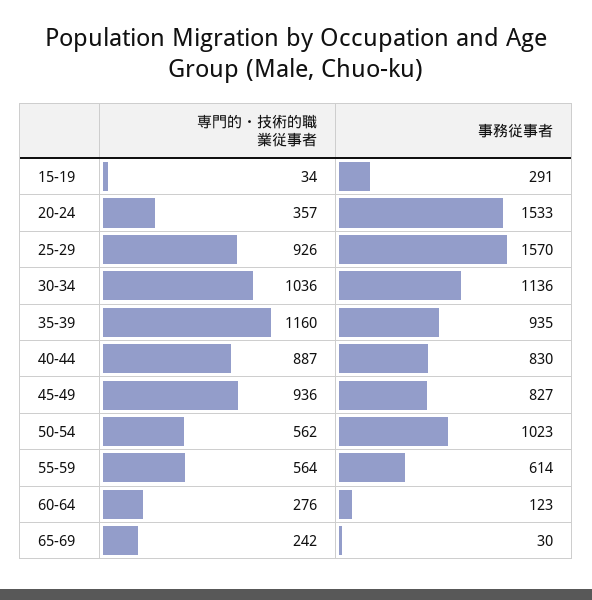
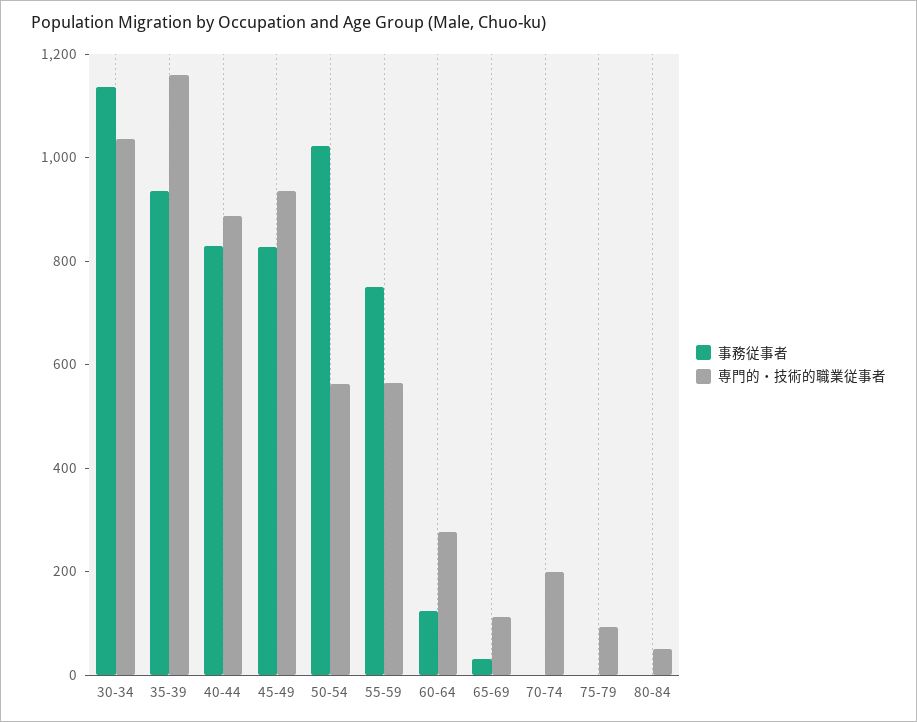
専門的・技術的職業従事者, 15-19: 34 -> none
事務従事者, 15-19: 291 -> none
専門的・技術的職業従事者, 20-24: 357 -> none
事務従事者, 20-24: 1533 -> none
専門的・技術的職業従事者, 25-29: 926 -> none
事務従事者, 25-29: 1570 -> none
事務従事者, 55-59: 614 -> 750
専門的・技術的職業従事者, 65-69: 242 -> 100
事務従事者, 70-74: none -> 0
専門的・技術的職業従事者, 70-74: none -> 200
事務従事者, 75-79: none -> 0
専門的・技術的職業従事者, 75-79: none -> 100
事務従事者, 80-84: none -> 0
専門的・技術的職業従事者, 80-84: none -> 50

